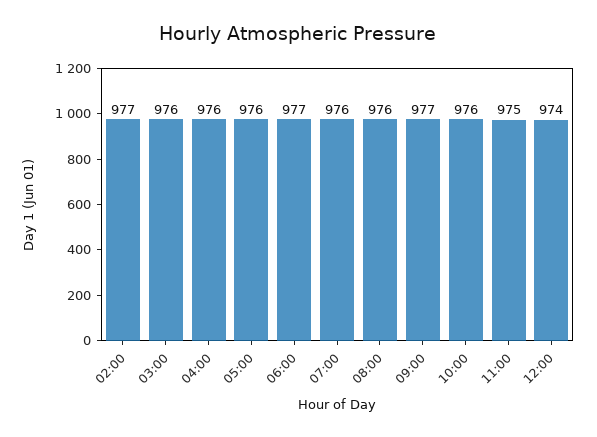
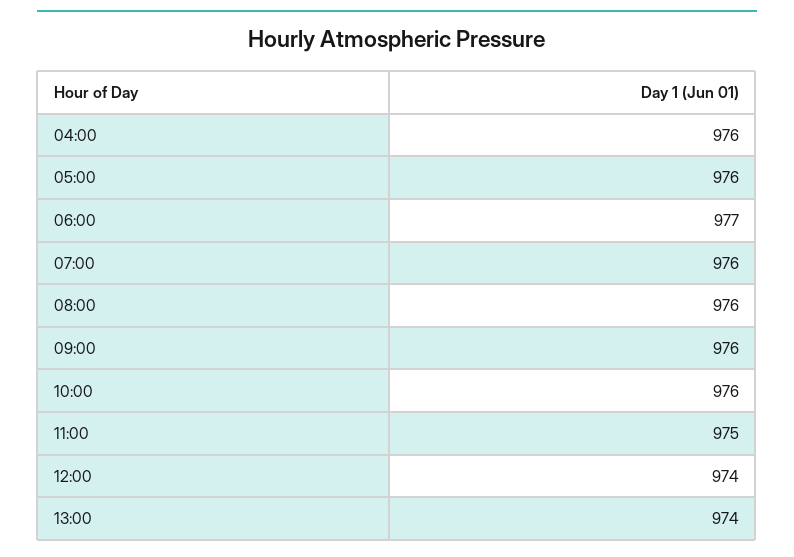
02:00: 977 -> none
03:00: 976 -> none
09:00: 977 -> 976
13:00: none -> 974

